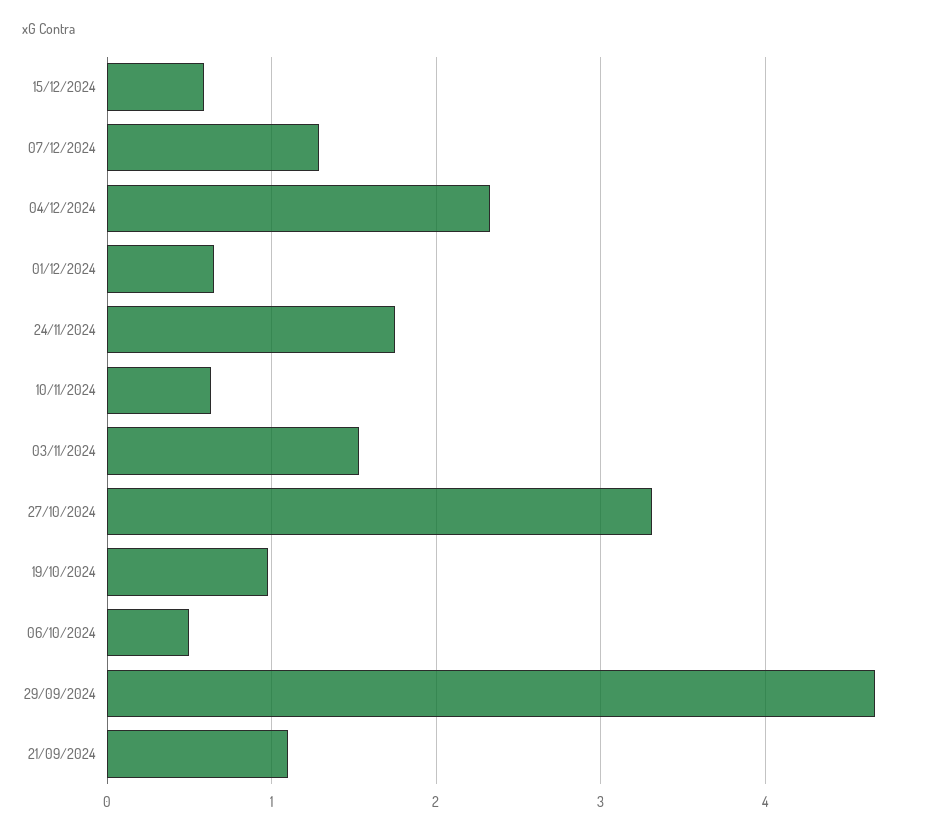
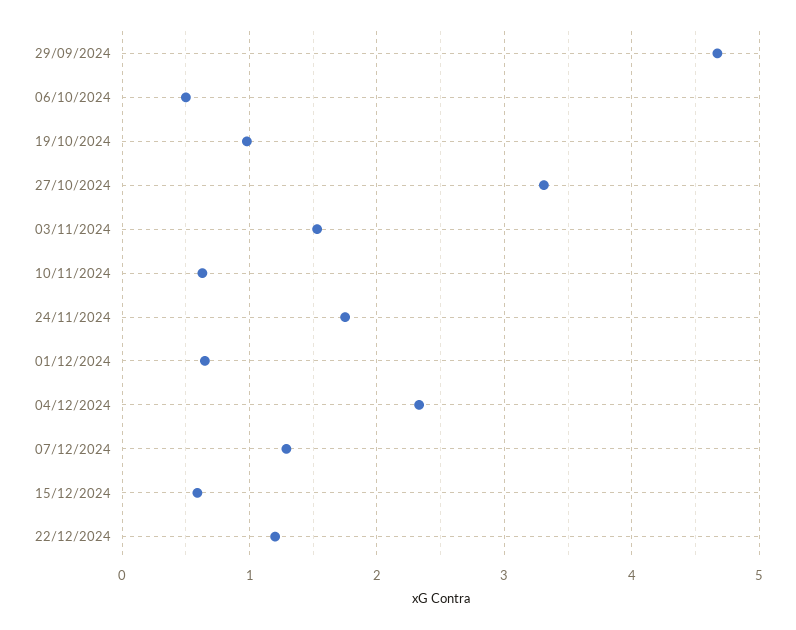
21/09/2024: 1.1 -> none
22/12/2024: none -> 1.2

